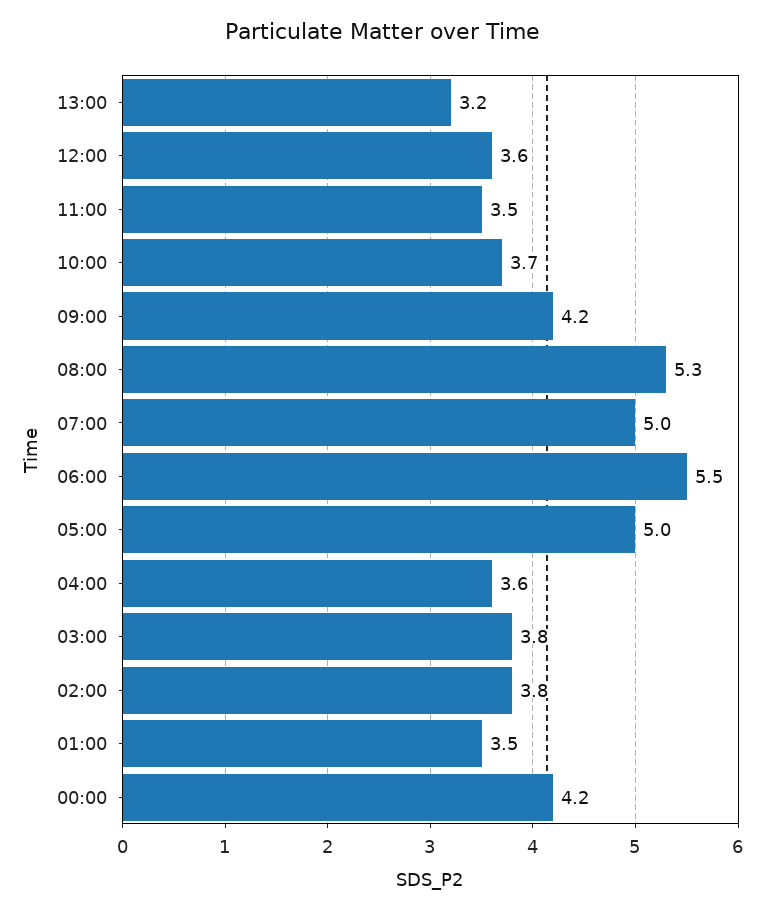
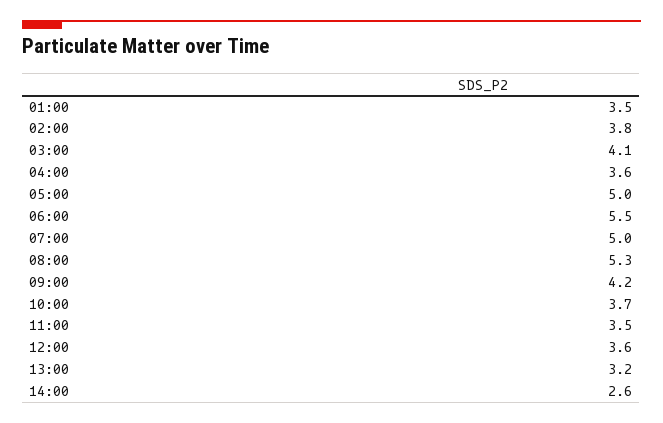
03:00: 3.8 -> 4.1
00:00: 4.2 -> none
14:00: none -> 2.6

